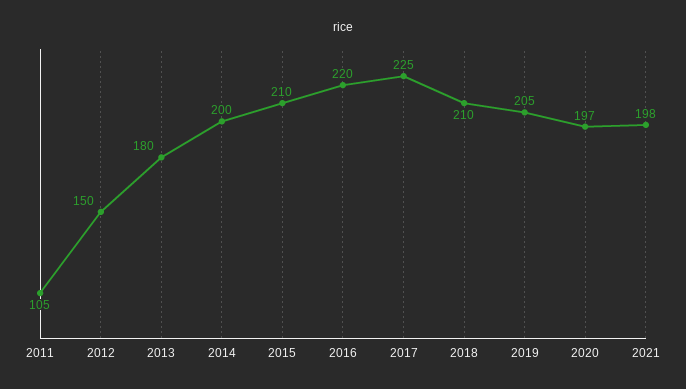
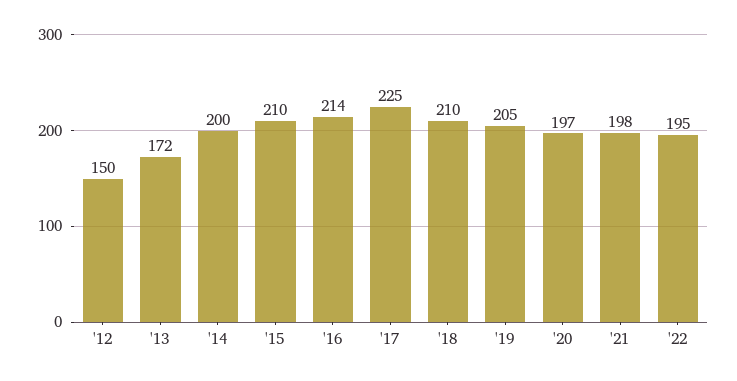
2011: 105 -> none
2013: 180 -> 172
2016: 220 -> 214
'22: none -> 195

